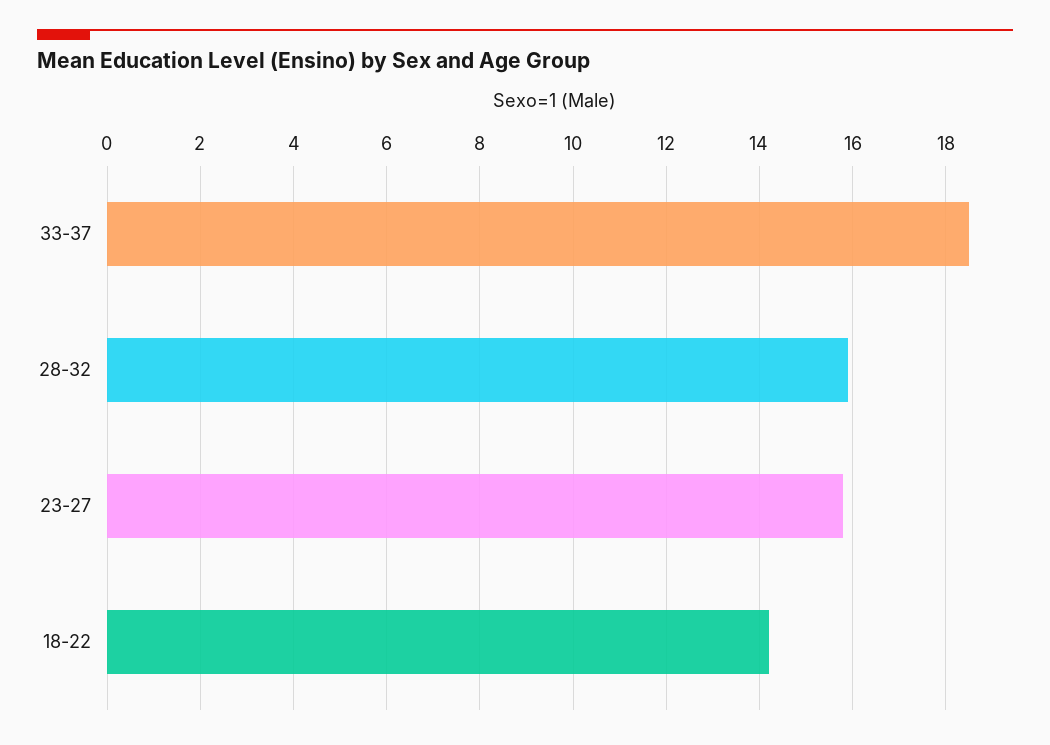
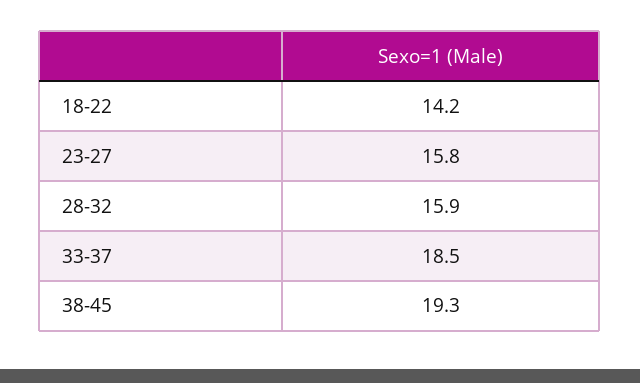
38-45: none -> 19.3

